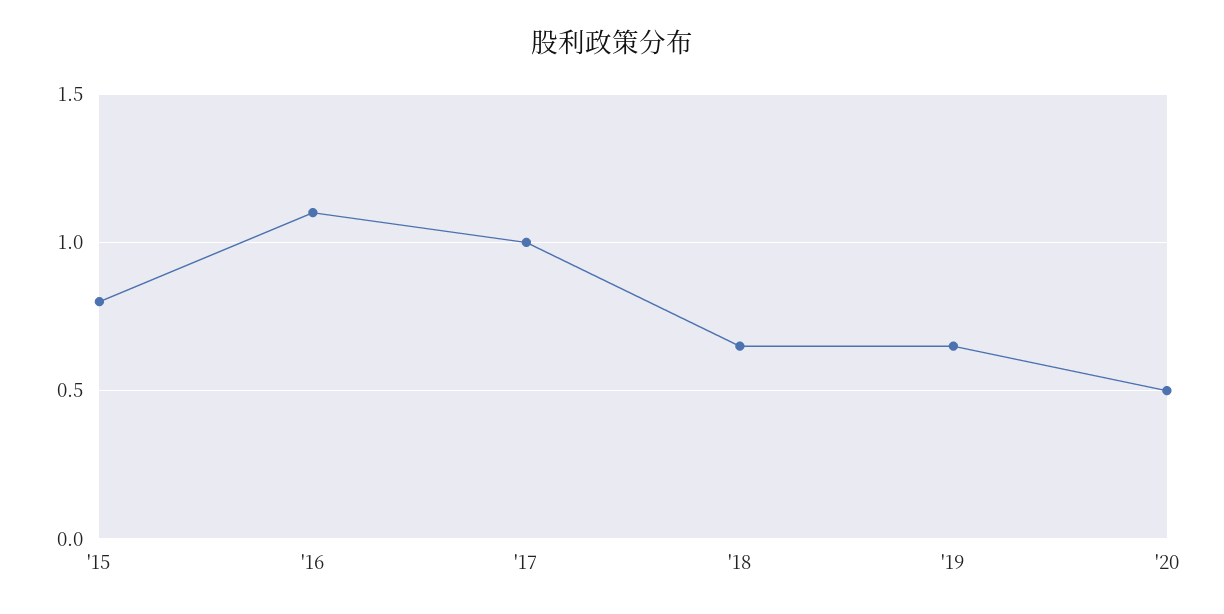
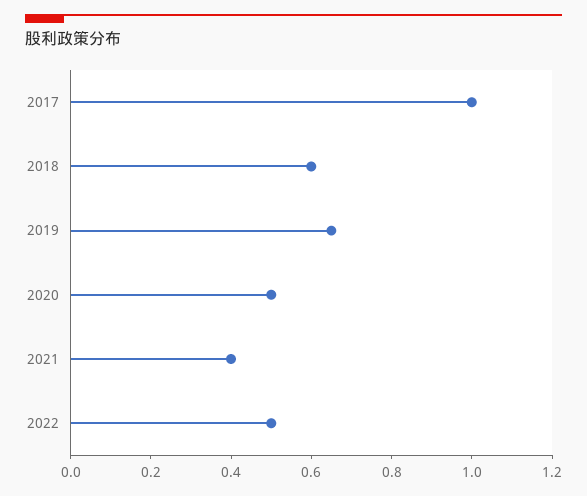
'15: 0.8 -> none
'16: 1.1 -> none
'18: 0.65 -> 0.6
2021: none -> 0.4
2022: none -> 0.5

